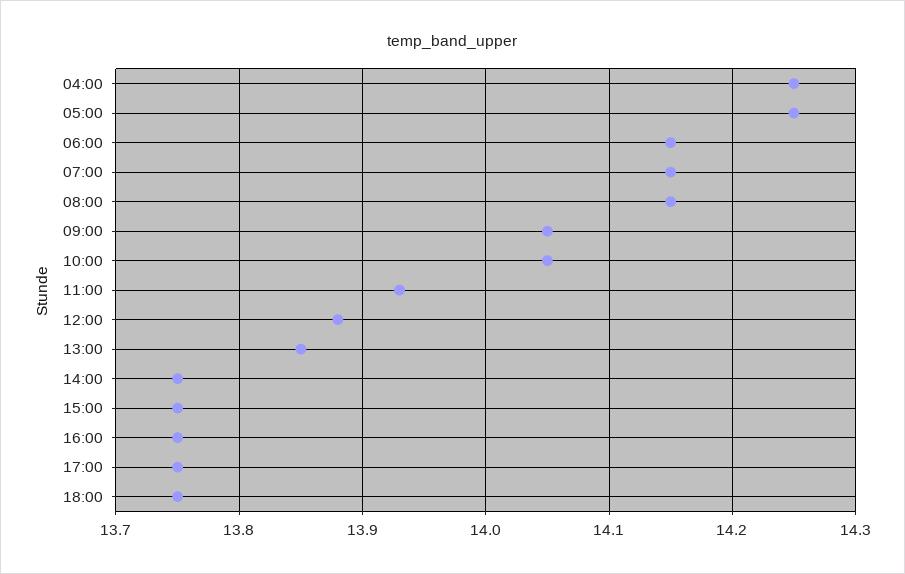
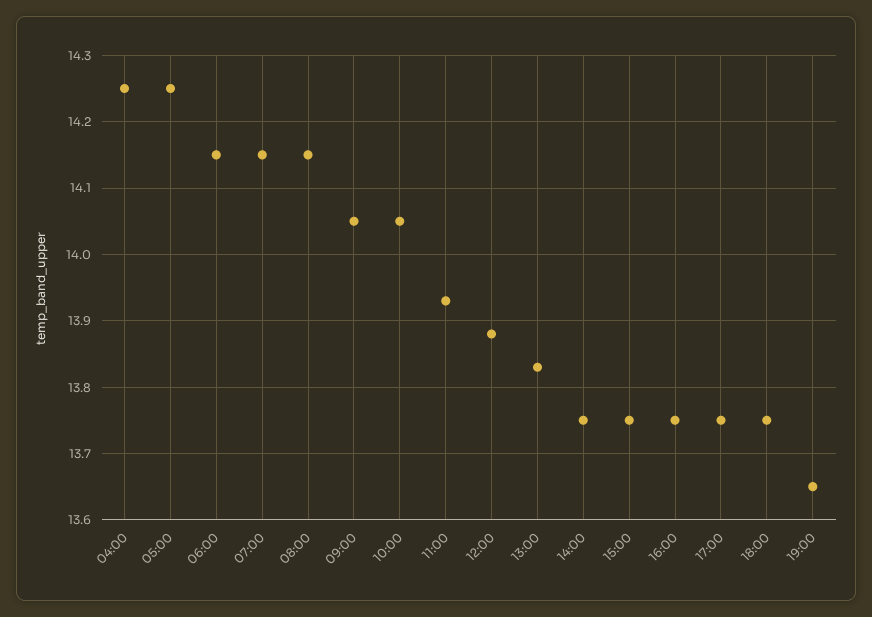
13:00: 13.85 -> 13.83
19:00: none -> 13.65

